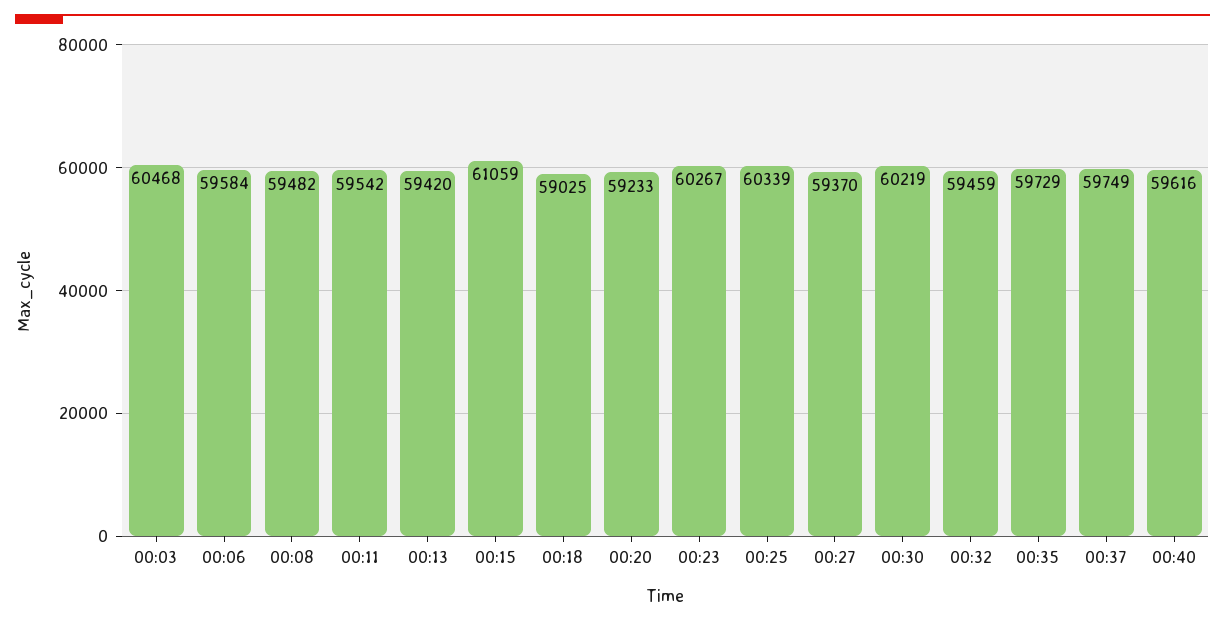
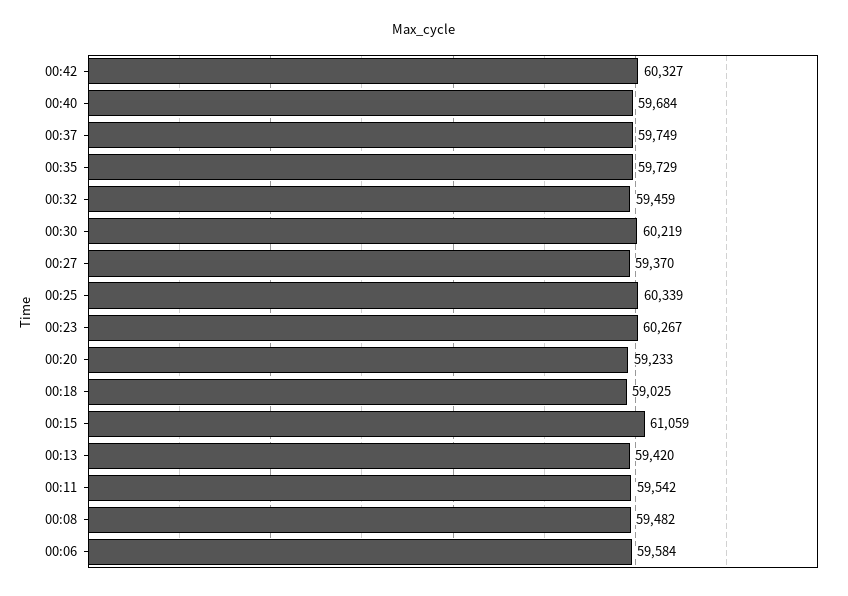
00:03: 60468 -> none
00:40: 59616 -> 59684
00:42: none -> 60327

